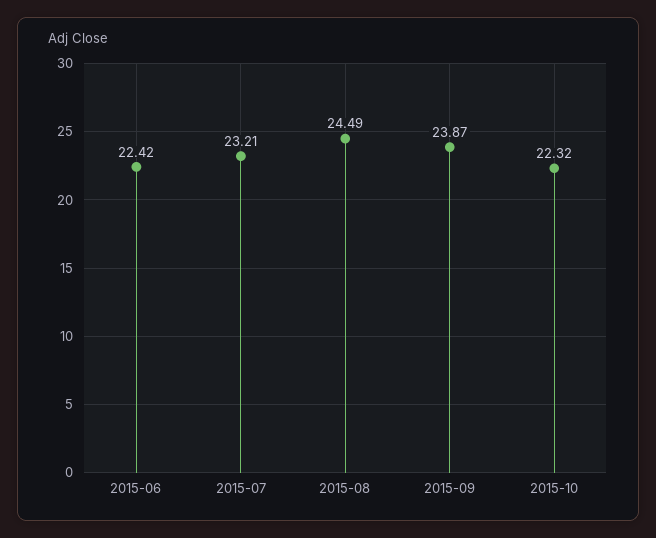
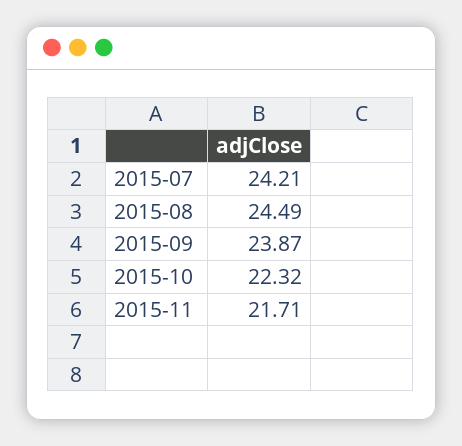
2015-06: 22.42 -> none
2015-07: 23.21 -> 24.21
2015-11: none -> 21.71

